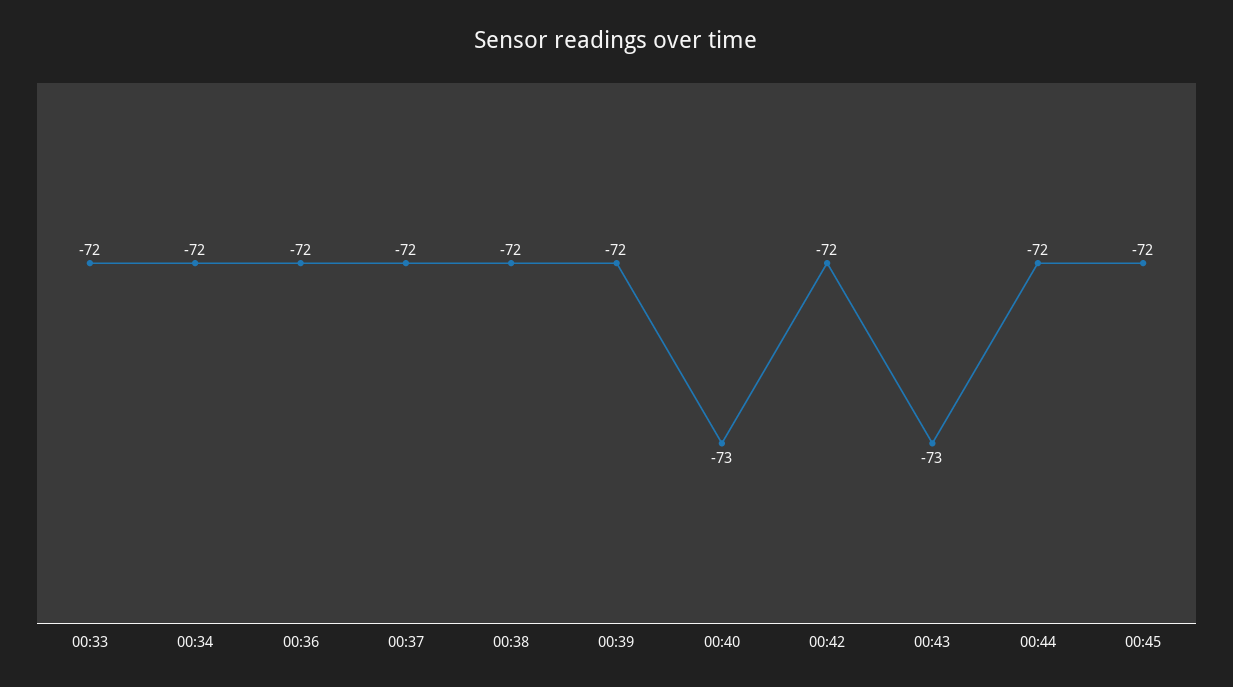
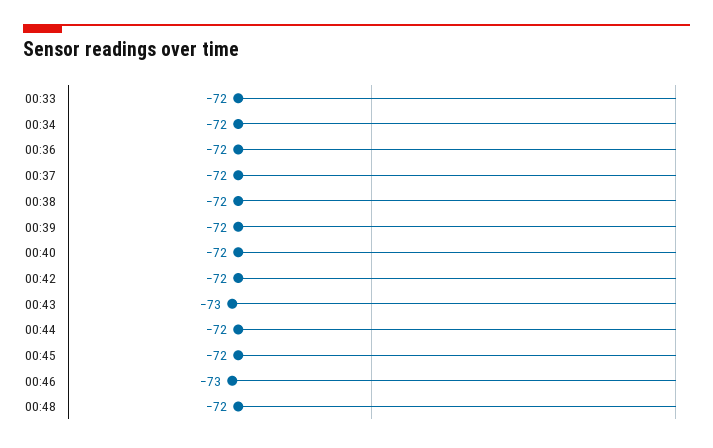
00:40: -73 -> -72
00:46: none -> -73
00:48: none -> -72

